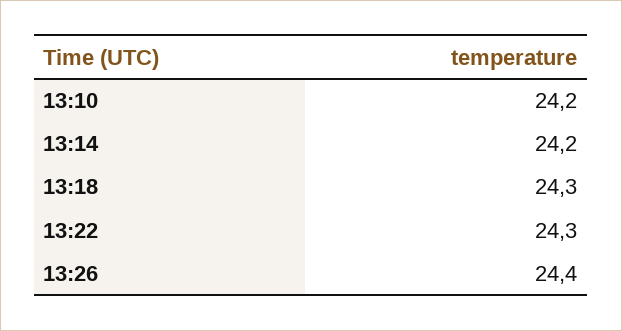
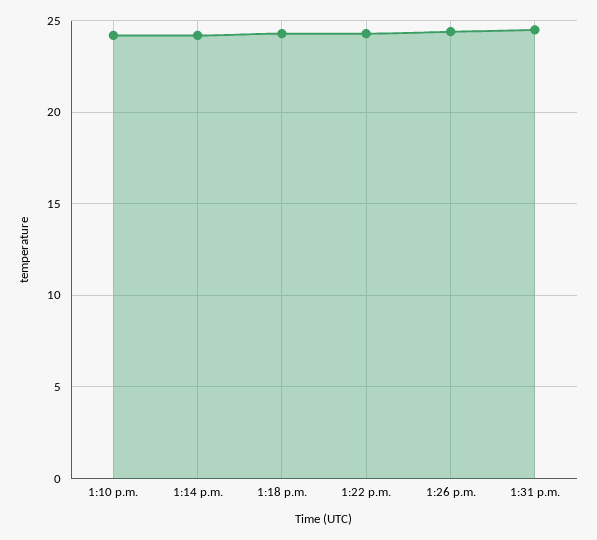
1:31 p.m.: none -> 24.5

